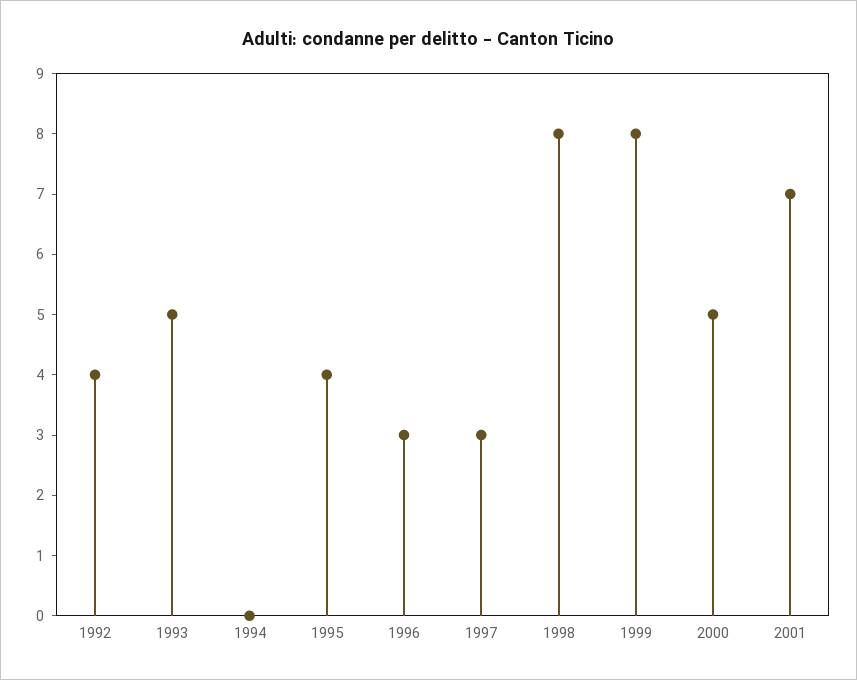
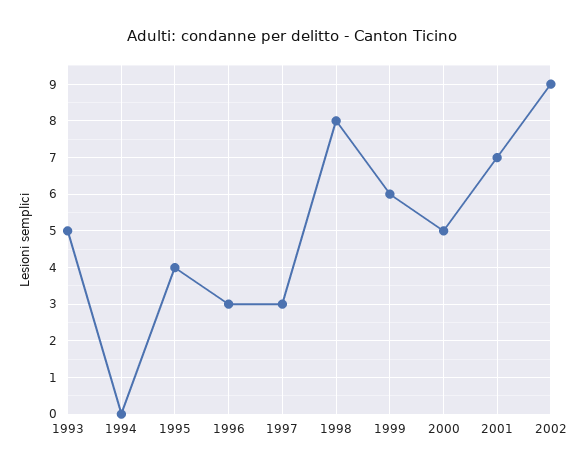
1992: 4 -> none
1999: 8 -> 6
2002: none -> 9

